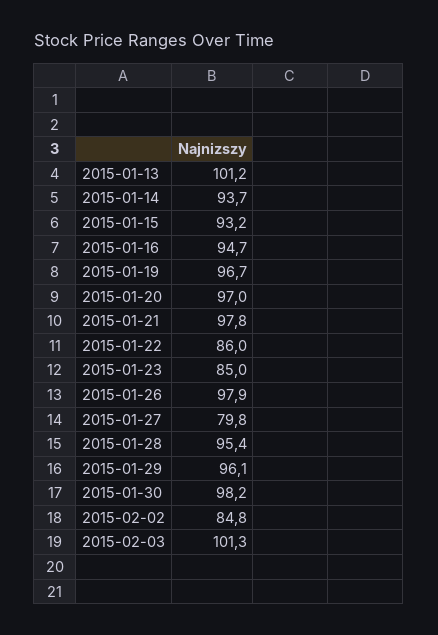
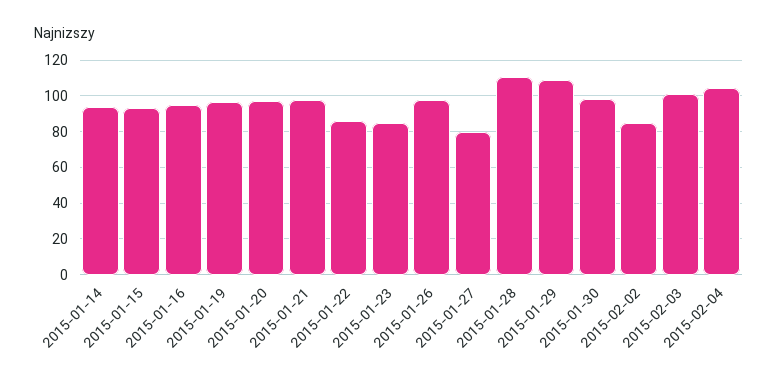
2015-01-13: 101.2 -> none
2015-01-28: 95.4 -> 110
2015-01-29: 96.1 -> 110
2015-02-04: none -> 105

